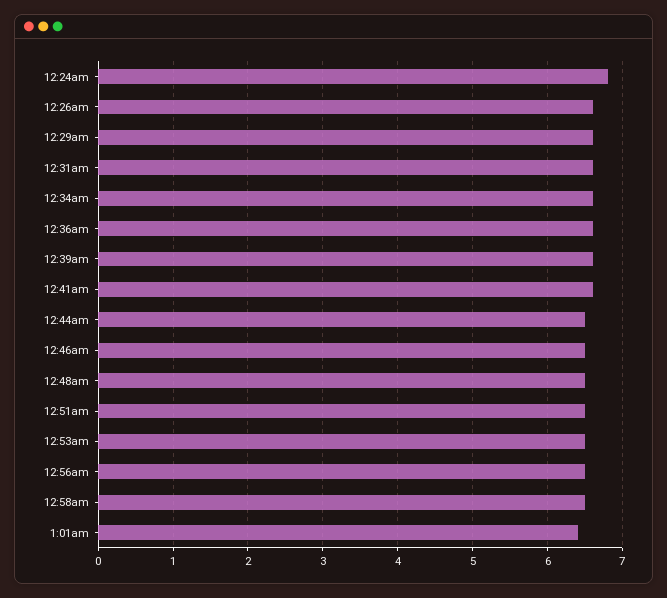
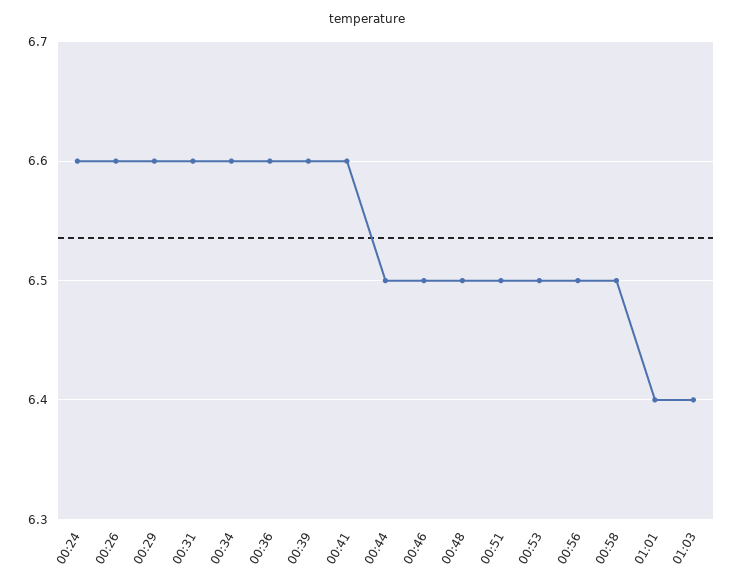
12:24am: 6.8 -> 6.6
01:03: none -> 6.4

